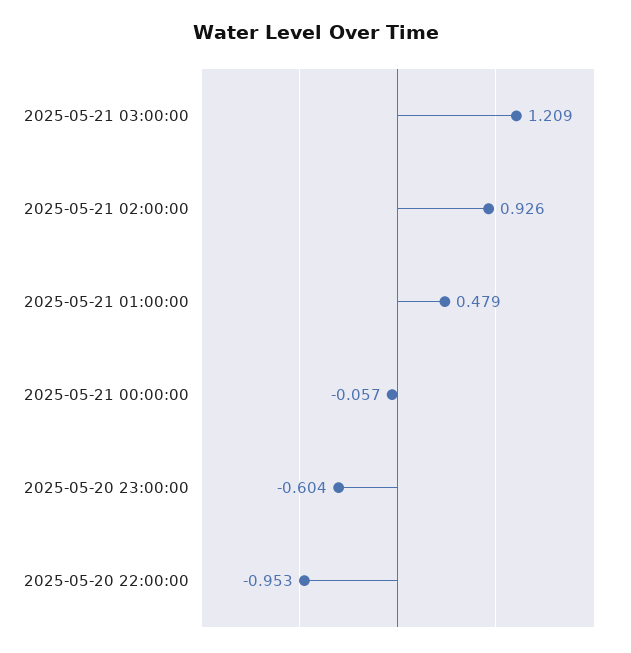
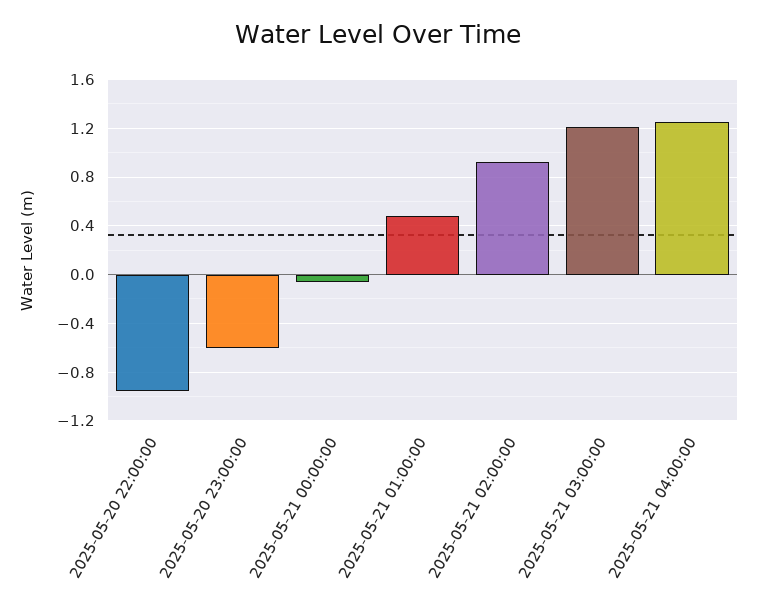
2025-05-21 04:00:00: none -> 1.25

